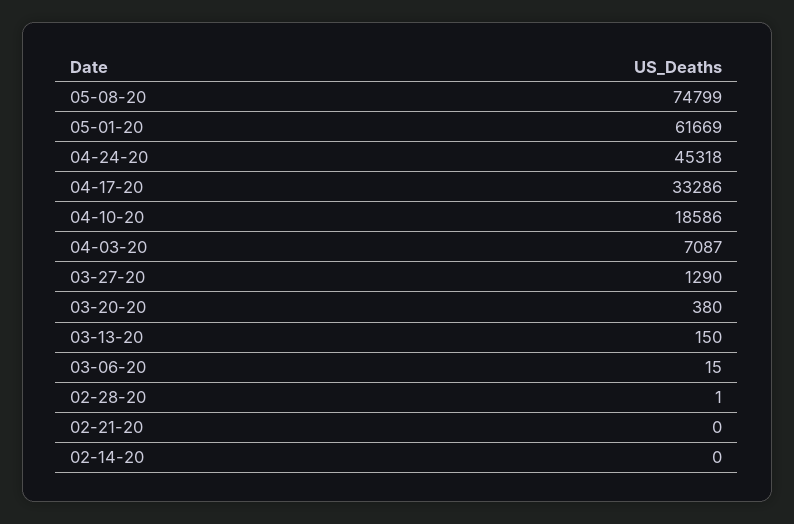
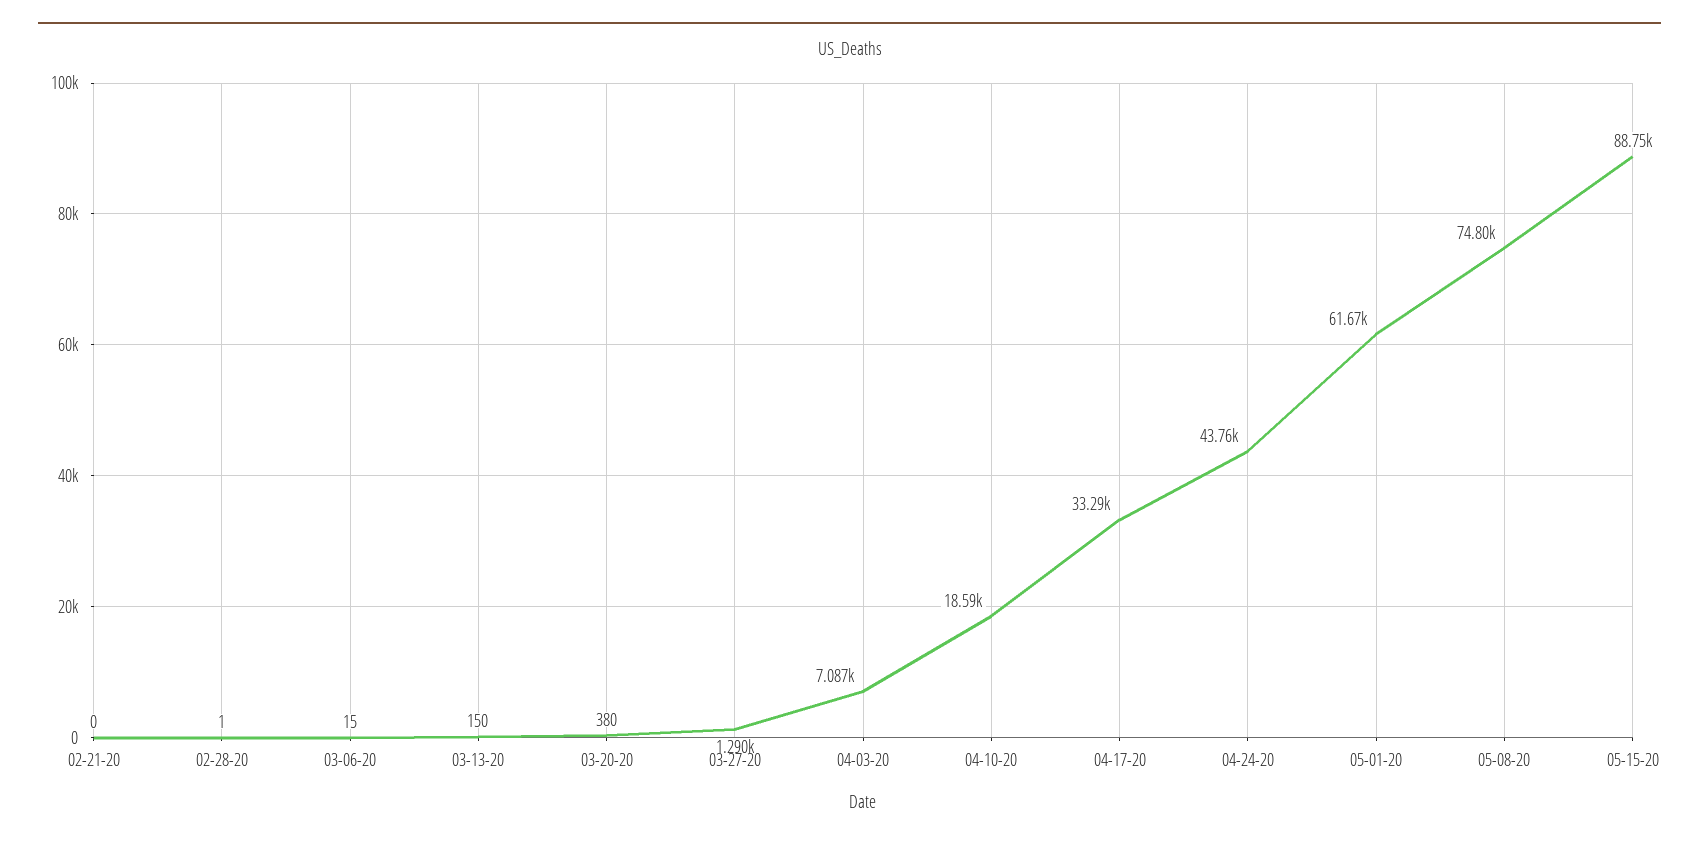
04-24-20: 45318 -> 43760
02-14-20: 0 -> none
05-15-20: none -> 88750

